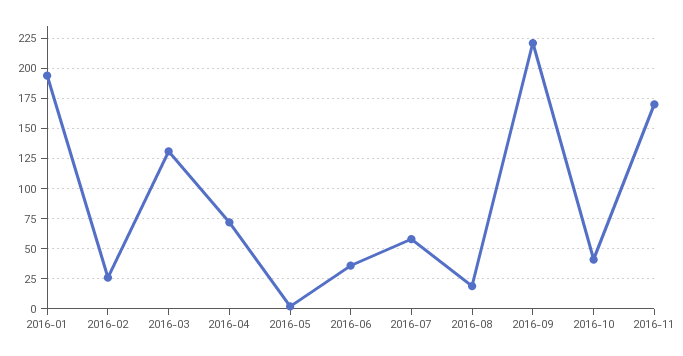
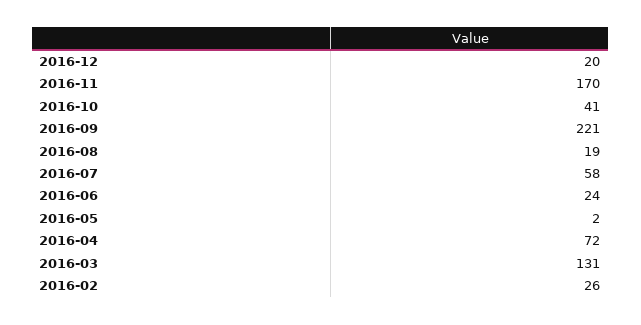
2016-01: 195 -> none
2016-06: 35 -> 24
2016-12: none -> 20

